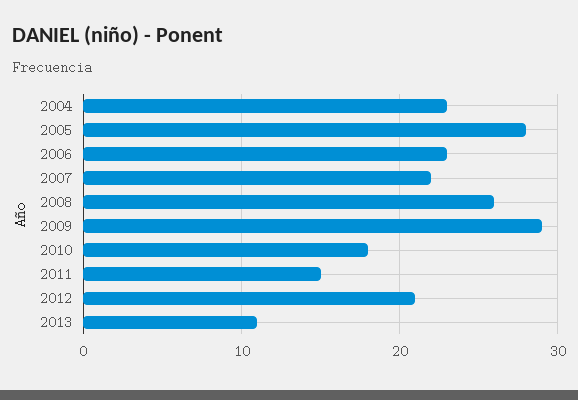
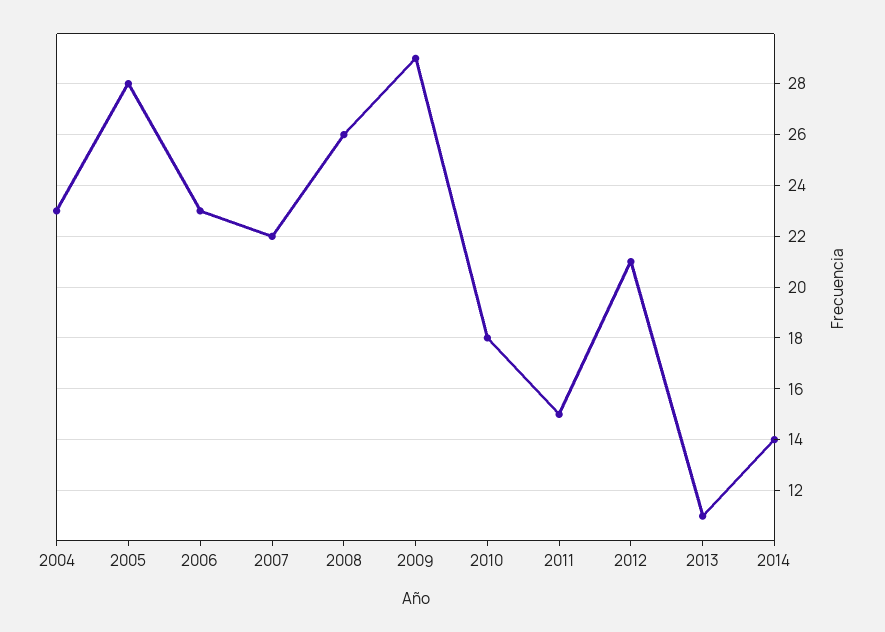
2014: none -> 14

